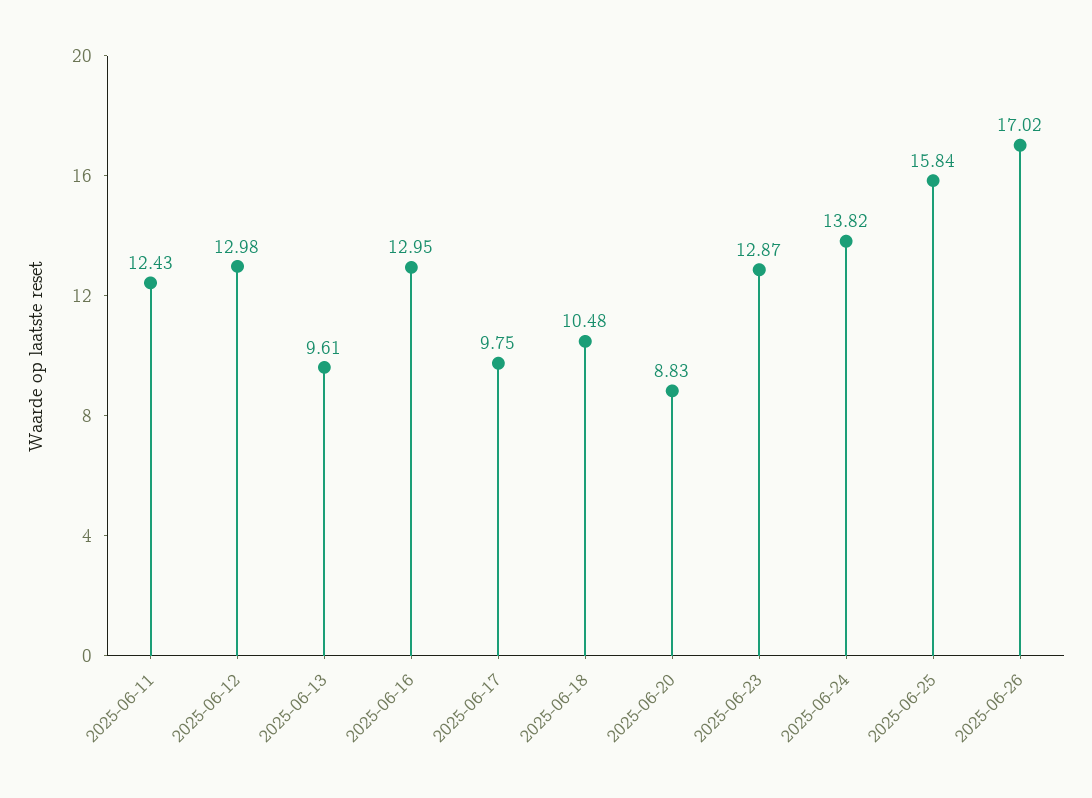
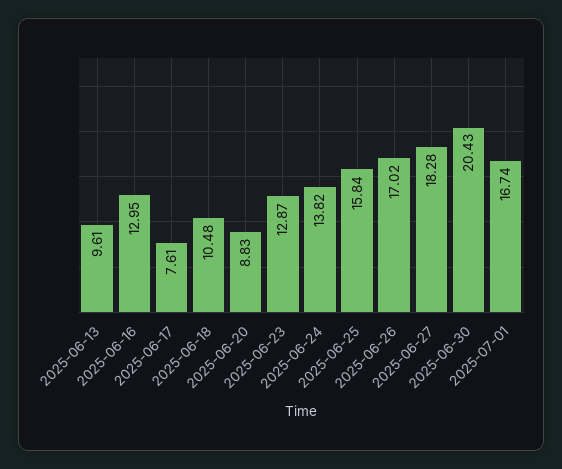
2025-06-11: 12.43 -> none
2025-06-12: 12.98 -> none
2025-06-17: 9.75 -> 7.61
2025-06-27: none -> 18.28
2025-06-30: none -> 20.43
2025-07-01: none -> 16.74

